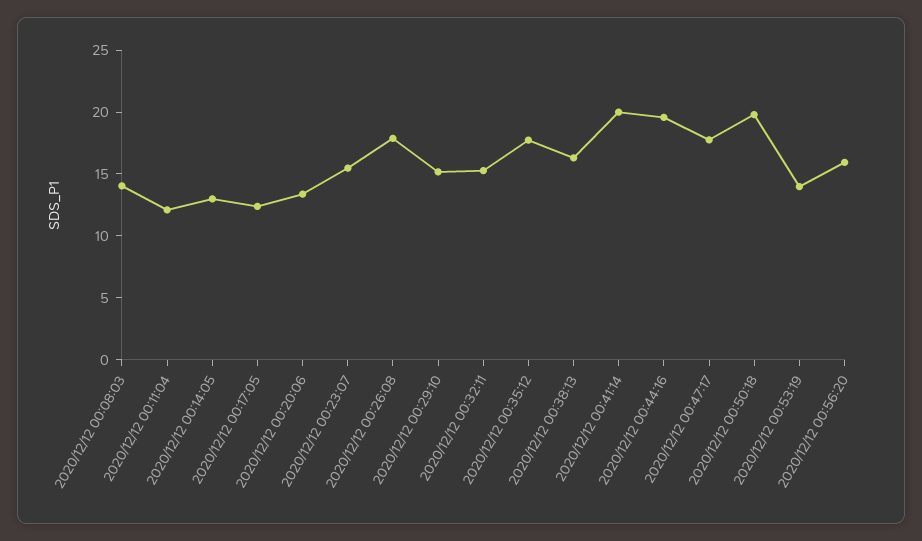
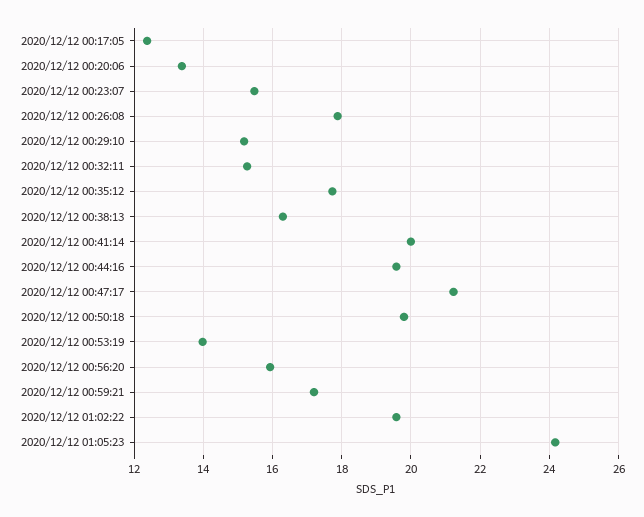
2020/12/12 00:08:03: 14 -> none
2020/12/12 00:11:04: 12 -> none
2020/12/12 00:14:05: 13 -> none
2020/12/12 00:47:17: 18 -> 21.2
2020/12/12 00:59:21: none -> 17.2
2020/12/12 01:02:22: none -> 19.6
2020/12/12 01:05:23: none -> 24.2

